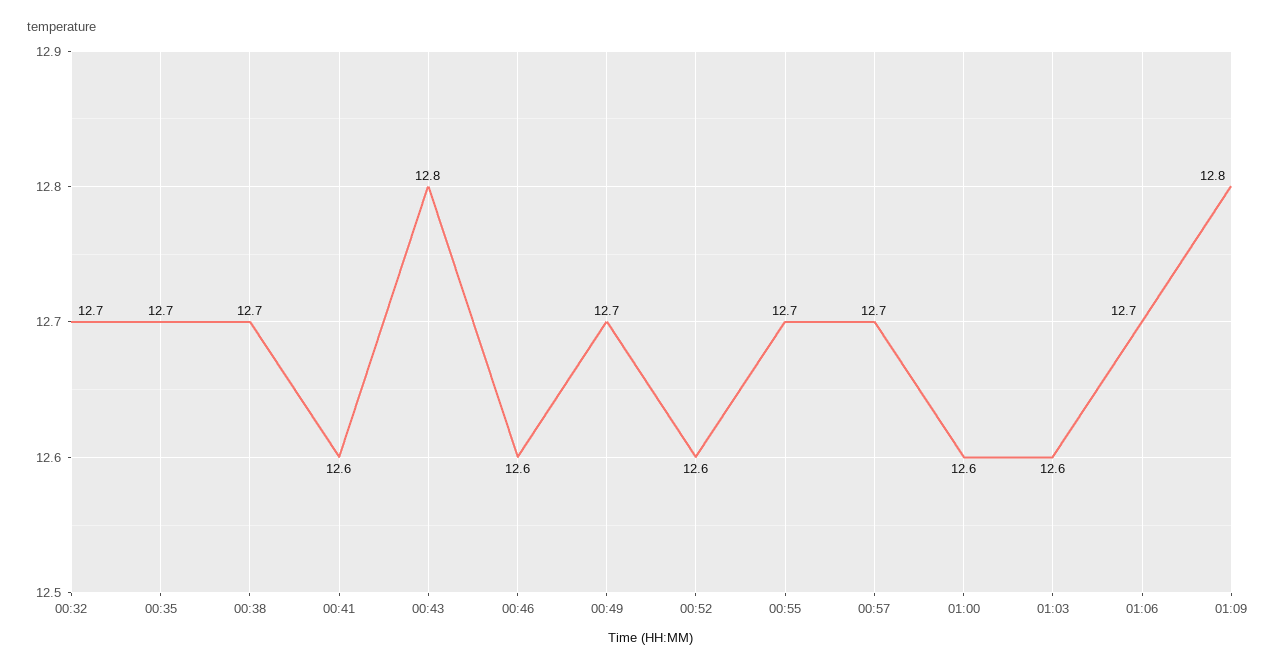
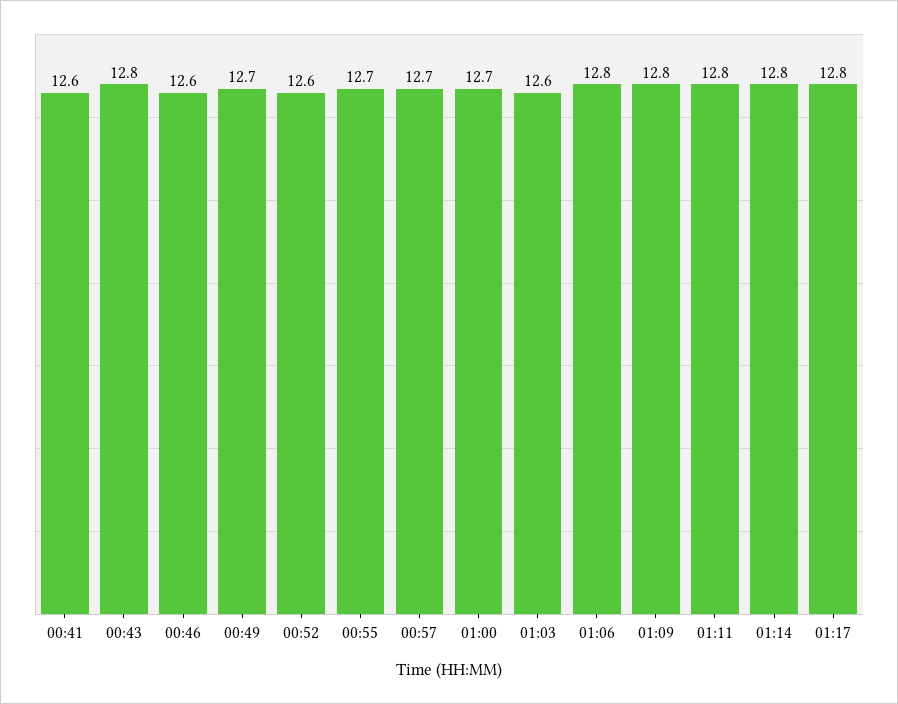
00:32: 12.7 -> none
00:35: 12.7 -> none
00:38: 12.7 -> none
01:00: 12.6 -> 12.7
01:06: 12.7 -> 12.8
01:11: none -> 12.8
01:14: none -> 12.8
01:17: none -> 12.8

